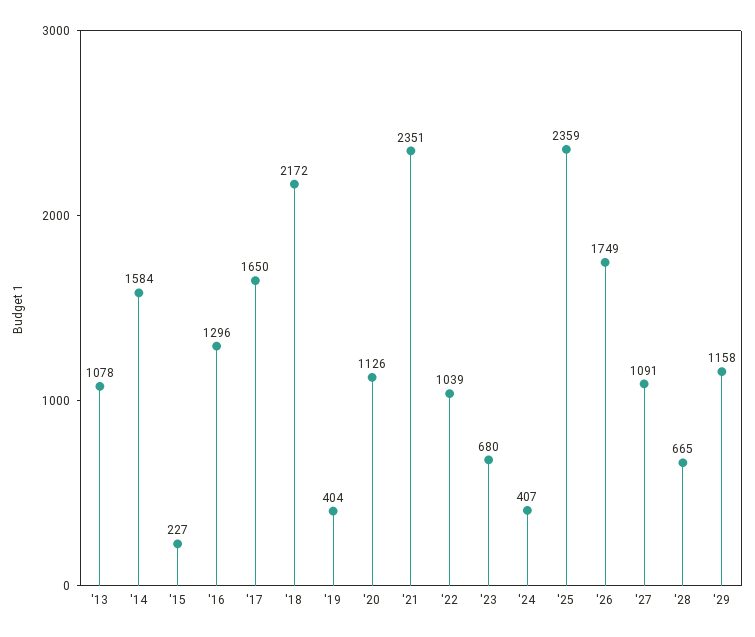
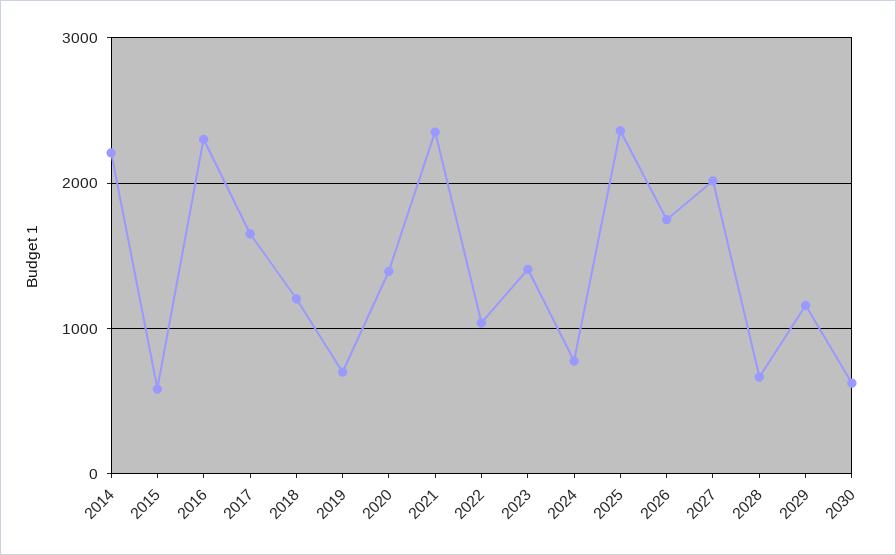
'13: 1078 -> none
'14: 1584 -> 2200
'15: 227 -> 600
'16: 1296 -> 2300
'18: 2172 -> 1200
'19: 404 -> 700
'20: 1126 -> 1400
'23: 680 -> 1400
'24: 407 -> 800
'27: 1091 -> 2000
2030: none -> 600

